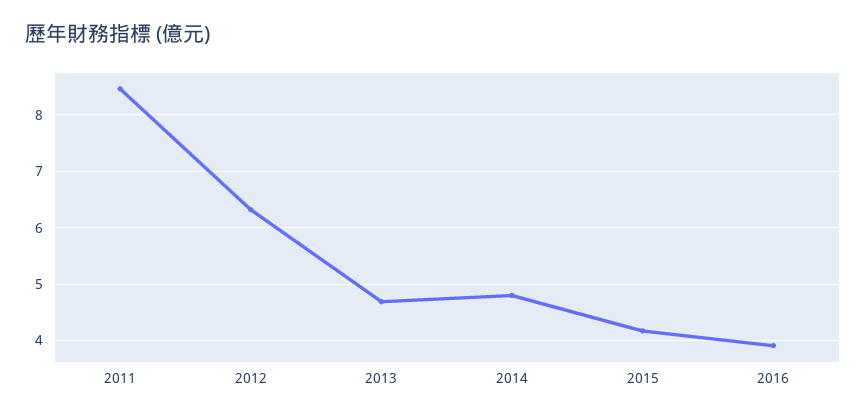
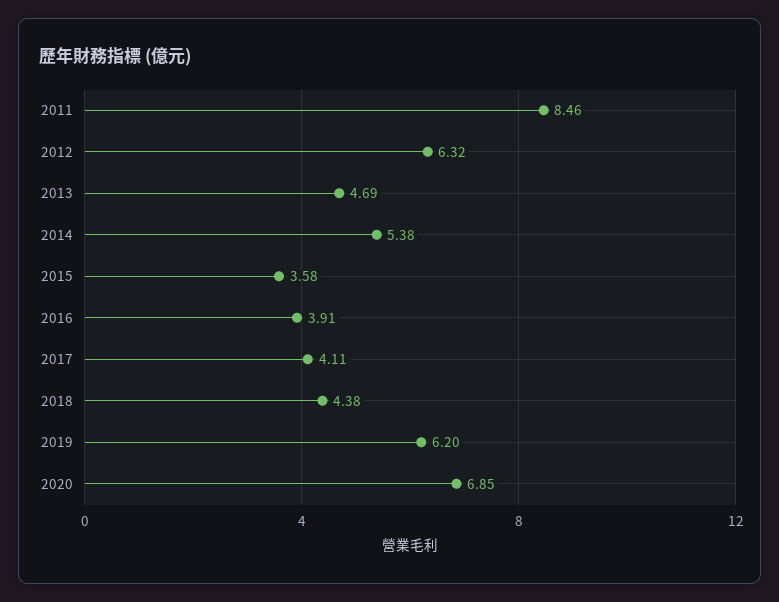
2014: 4.8 -> 5.38
2015: 4.2 -> 3.58
2017: none -> 4.11
2018: none -> 4.38
2019: none -> 6.2
2020: none -> 6.85

